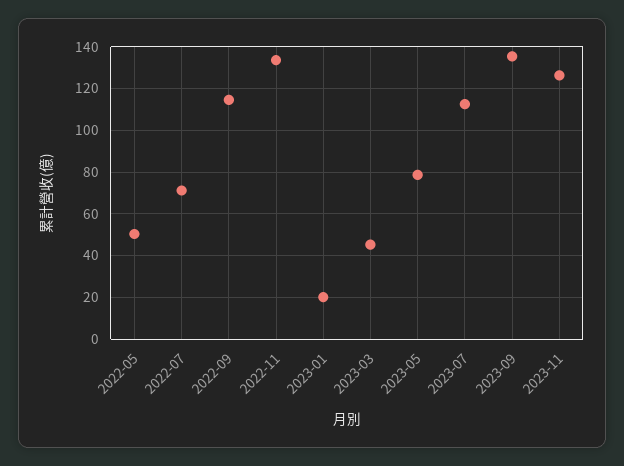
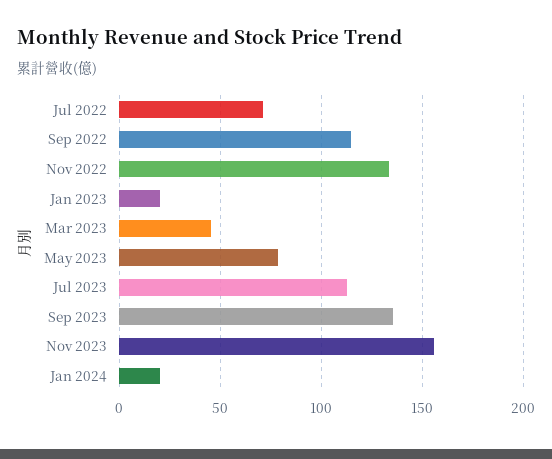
2022-05: 50 -> none
2023-11: 125 -> 155
Jan 2024: none -> 20

